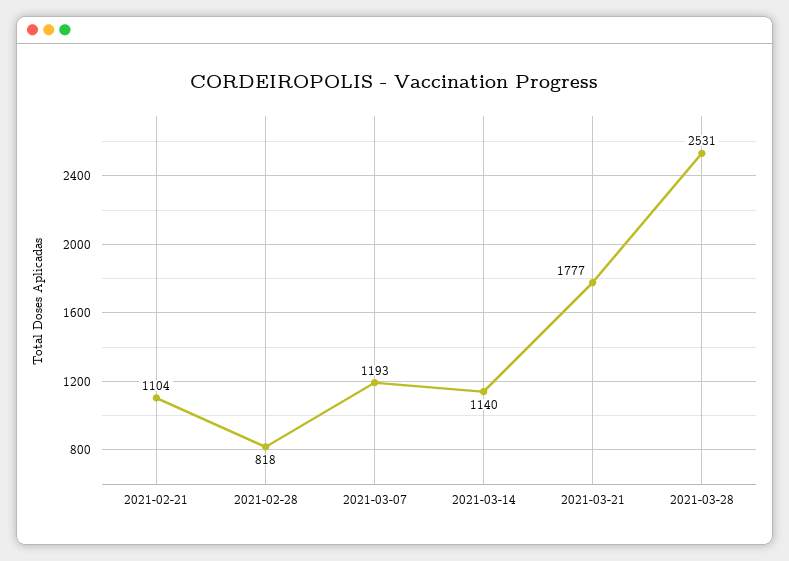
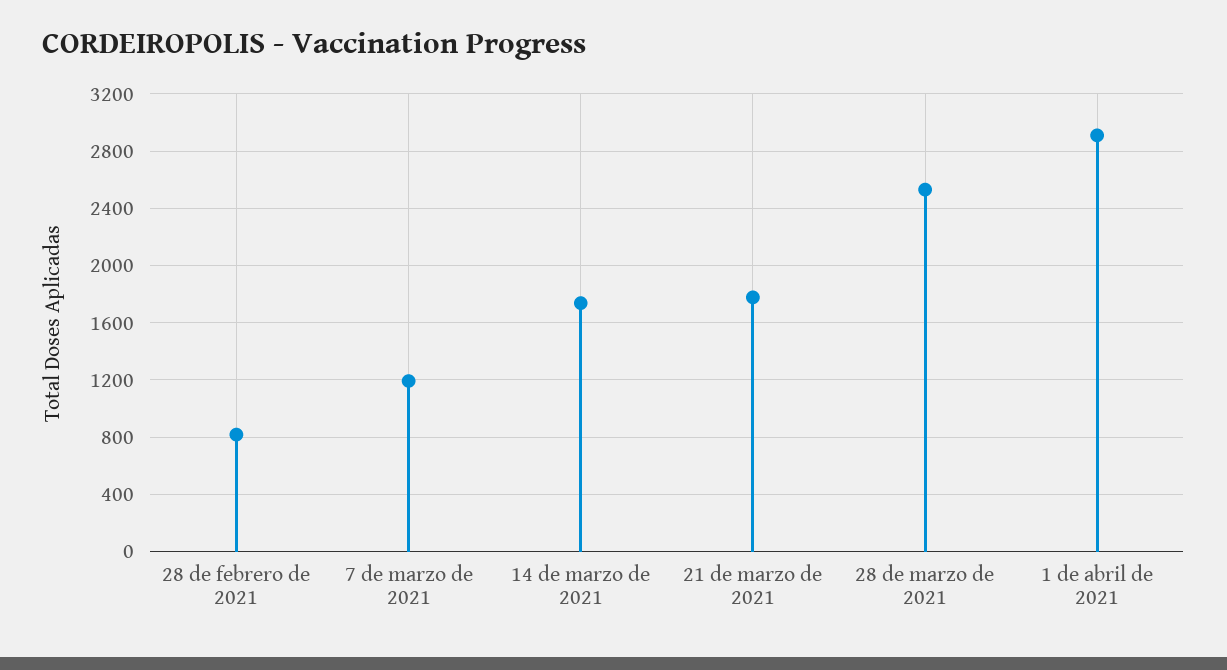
2021-02-21: 1104 -> none
2021-03-14: 1140 -> 1750
1 de abril de 2021: none -> 2900

